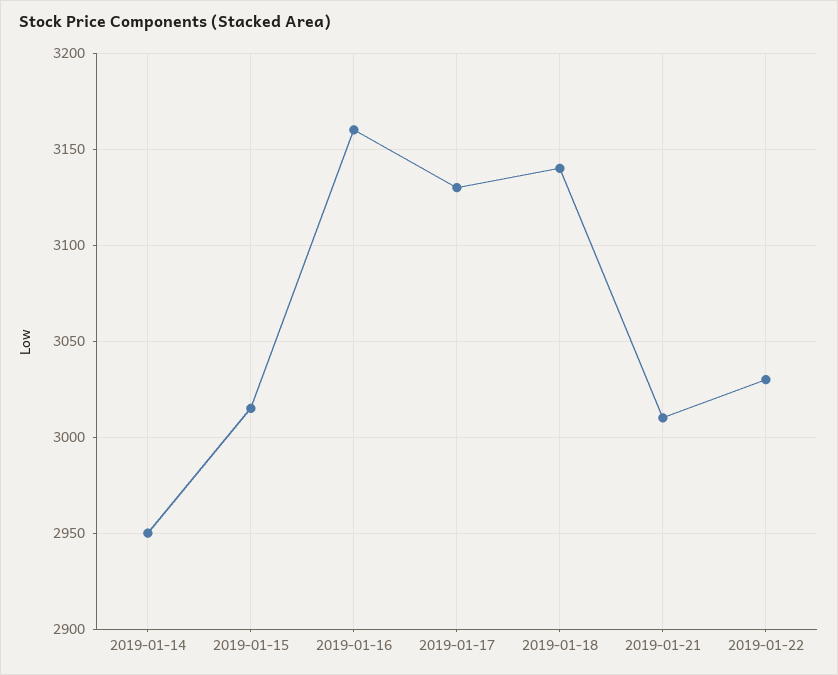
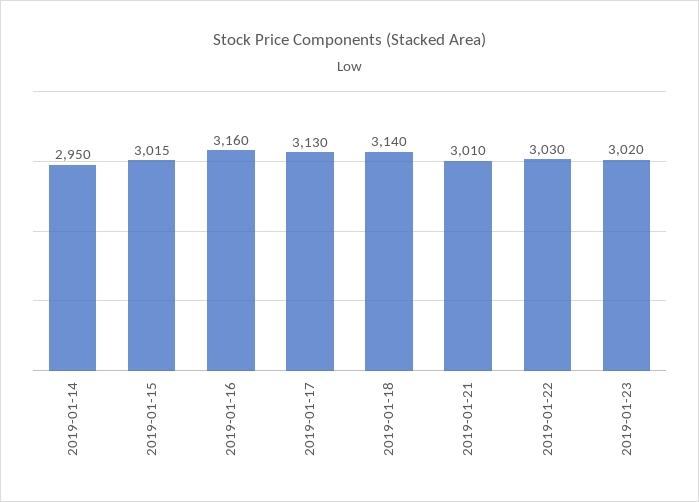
2019-01-23: none -> 3020

